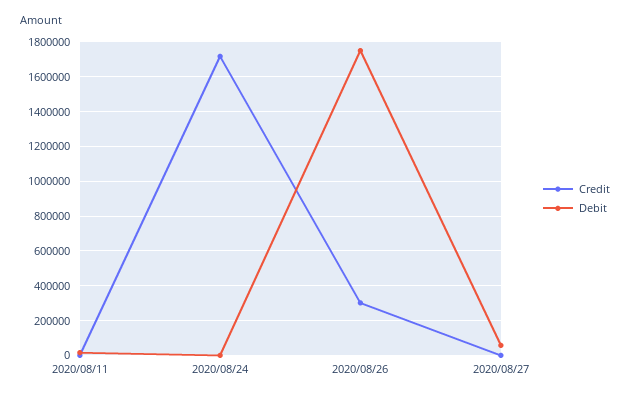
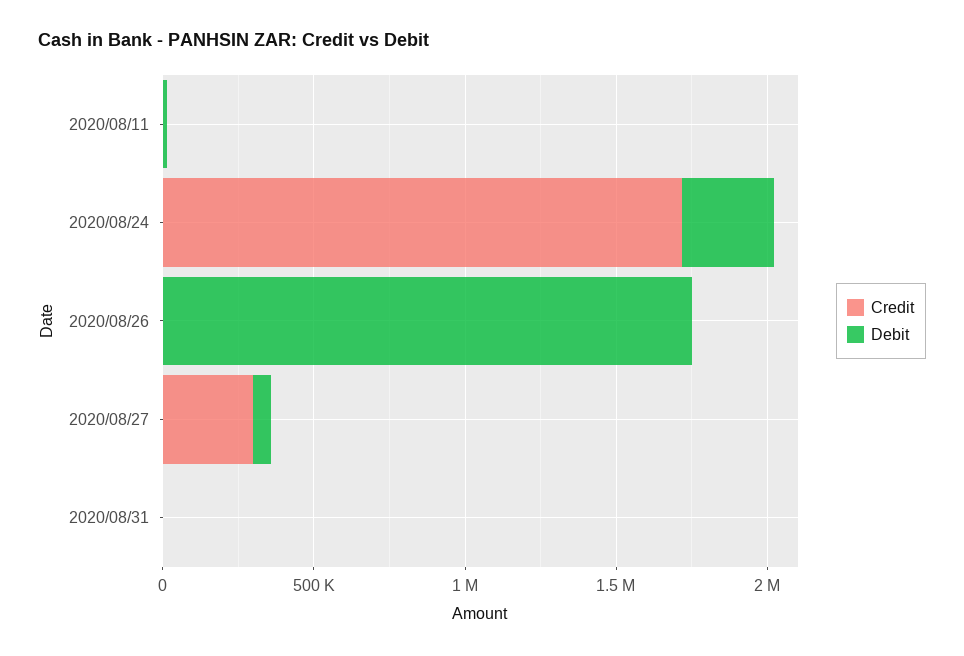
Debit, 2020/08/24: 0 -> 300000
Credit, 2020/08/26: 300000 -> 0
Credit, 2020/08/27: 0 -> 300000
Credit, 2020/08/31: none -> 0
Debit, 2020/08/31: none -> 0

